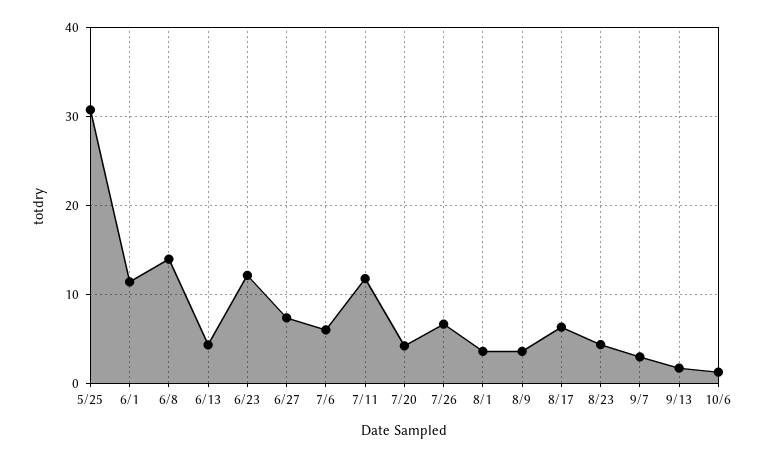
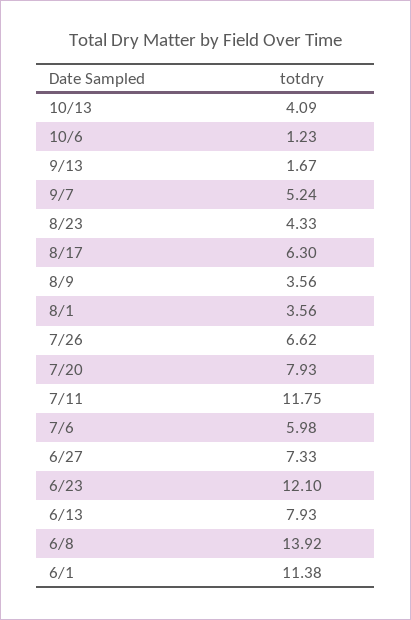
5/25: 31 -> none
6/13: 4 -> 7.93
7/20: 4 -> 7.93
9/7: 3 -> 5.24
10/13: none -> 4.09

